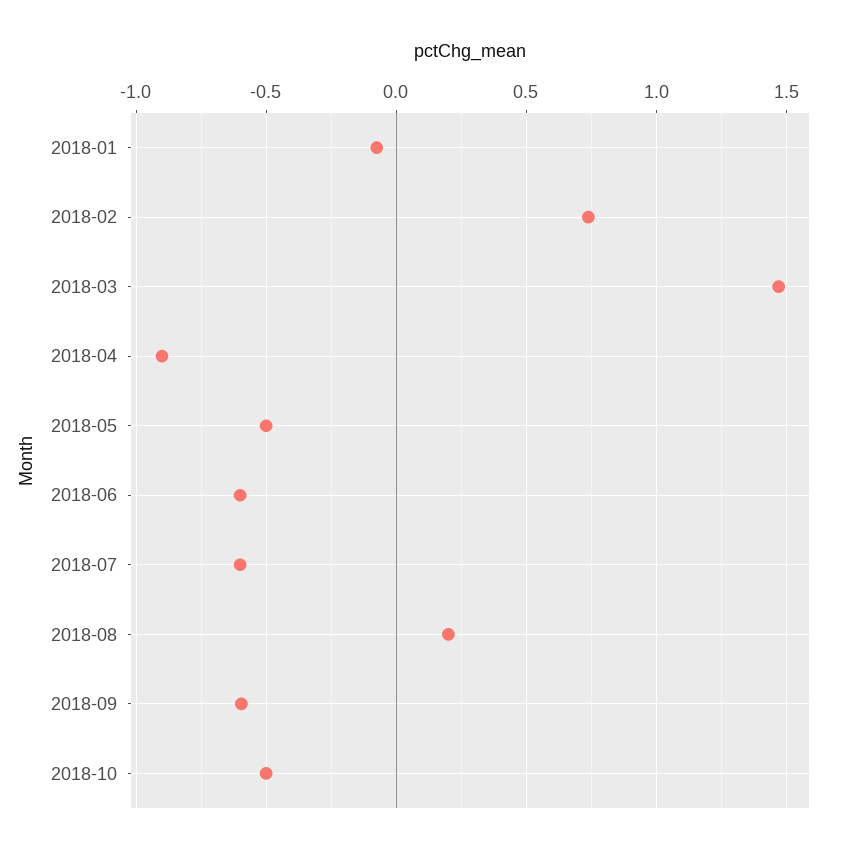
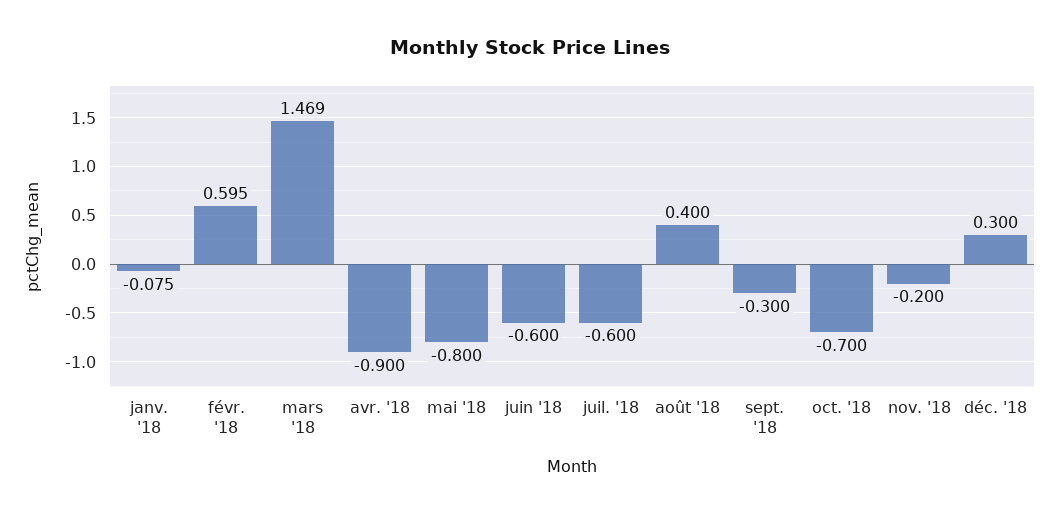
2018-02: 0.75 -> 0.595
2018-05: -0.5 -> -0.8
2018-08: 0.2 -> 0.4
2018-09: -0.6 -> -0.3
2018-10: -0.5 -> -0.7
nov. '18: none -> -0.2
déc. '18: none -> 0.3

